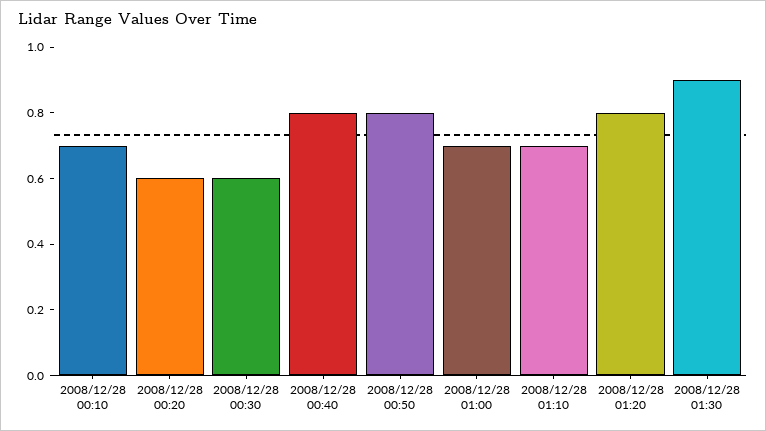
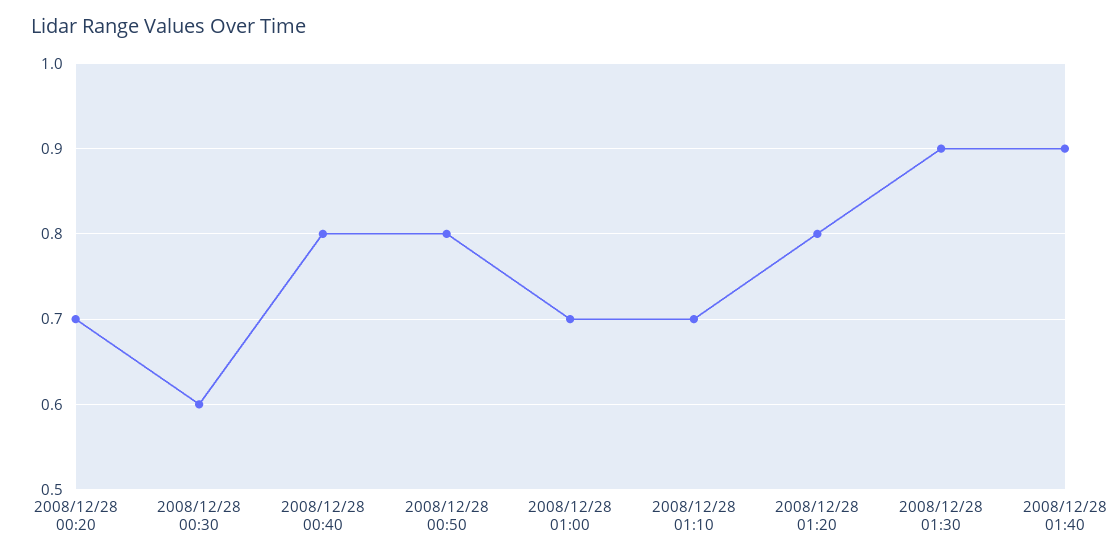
2008/12/28 00:10: 0.7 -> none
2008/12/28 00:20: 0.6 -> 0.7
2008/12/28 01:40: none -> 0.9

